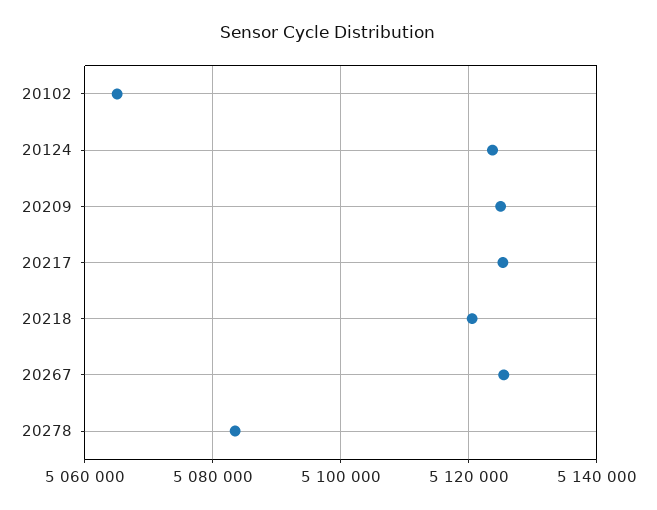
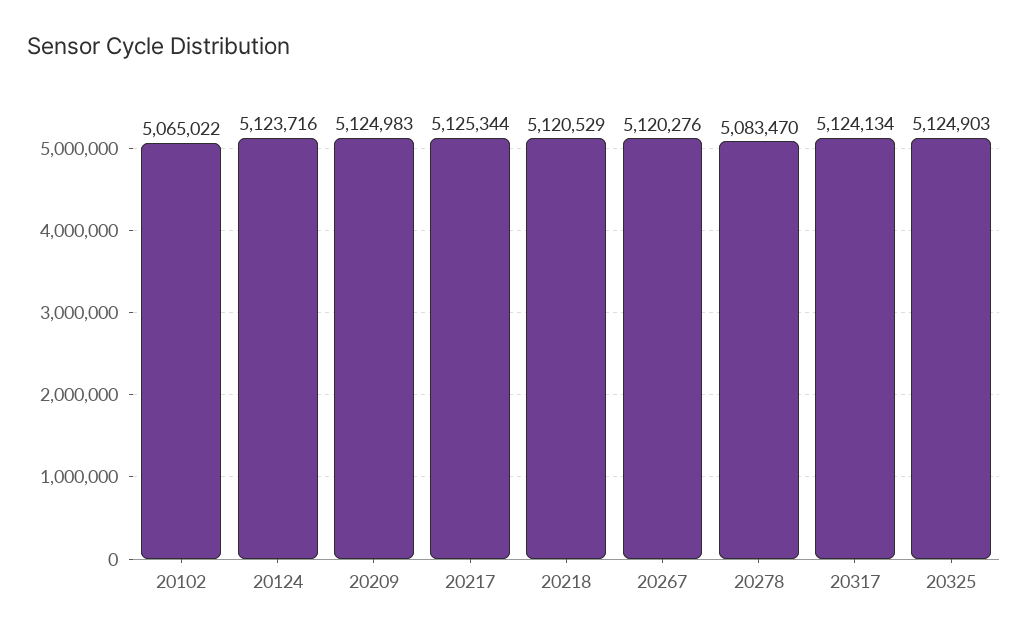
20267: 5126000 -> 5120276
20317: none -> 5124134
20325: none -> 5124903

